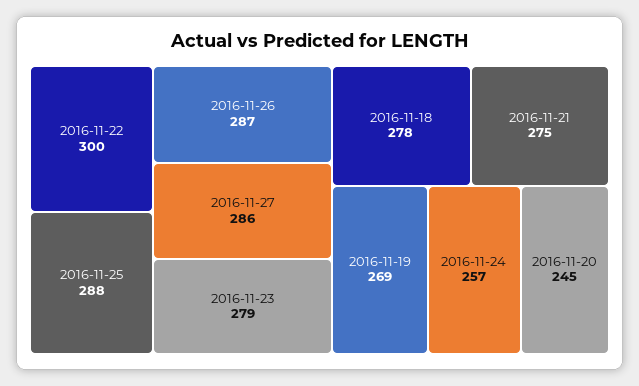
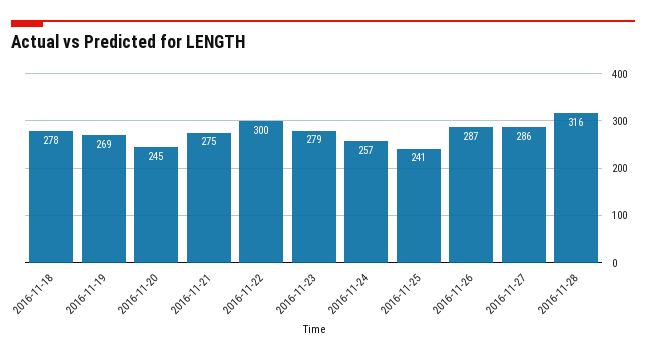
2016-11-25: 288 -> 241
2016-11-28: none -> 316

